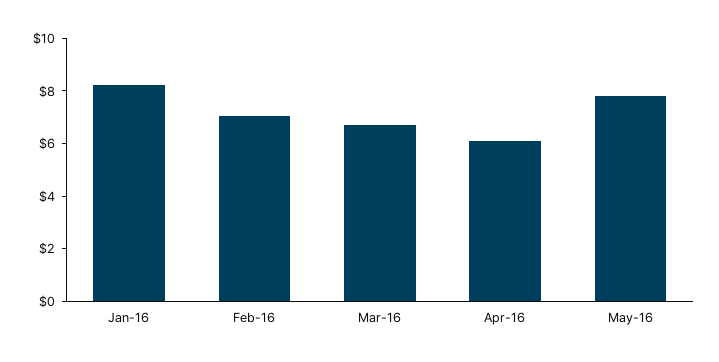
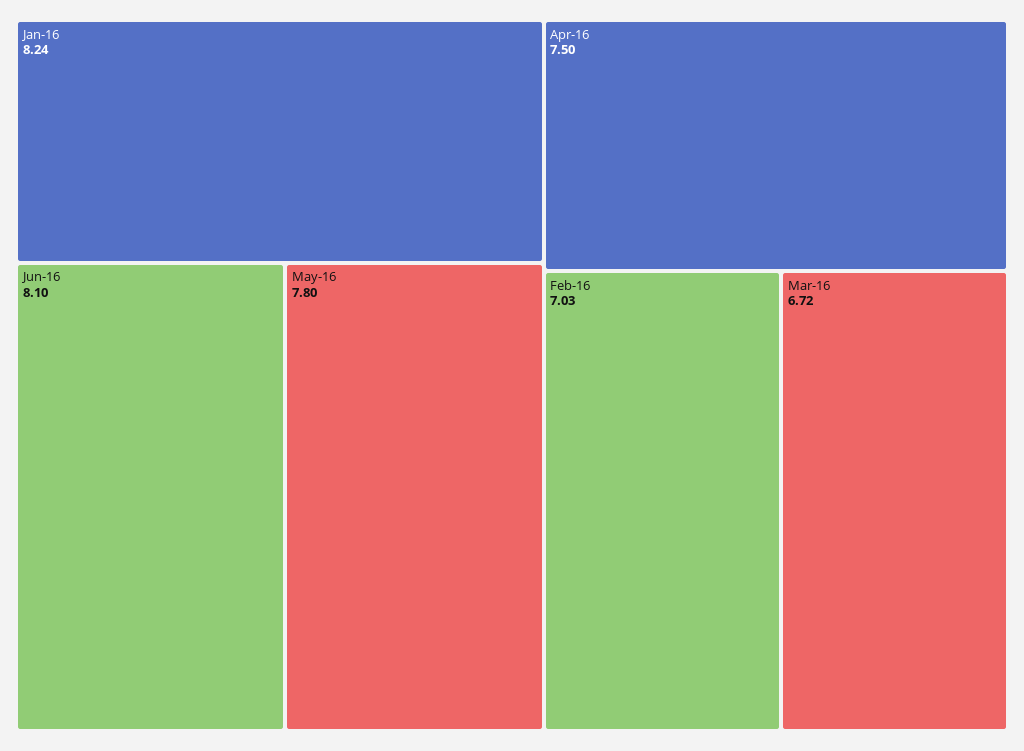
Apr-16: 6 -> 7.5
Jun-16: none -> 8.1

